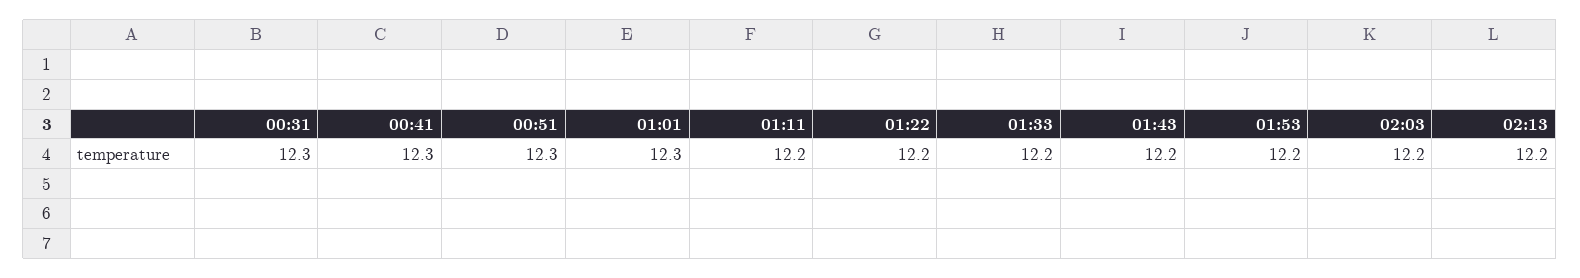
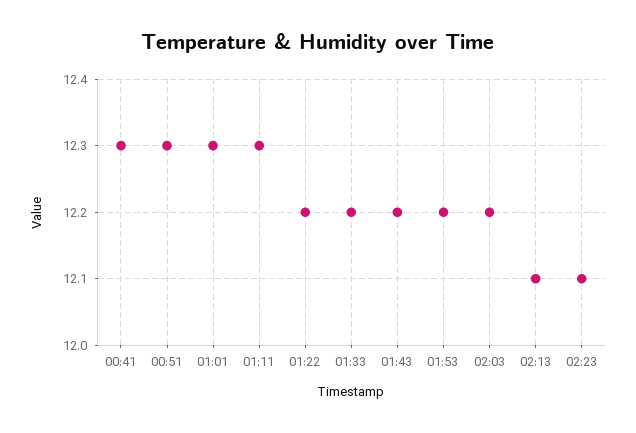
00:31: 12.3 -> none
01:11: 12.2 -> 12.3
02:13: 12.2 -> 12.1
02:23: none -> 12.1

